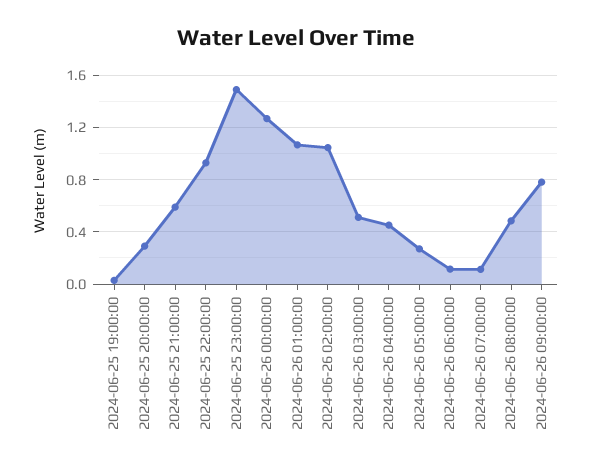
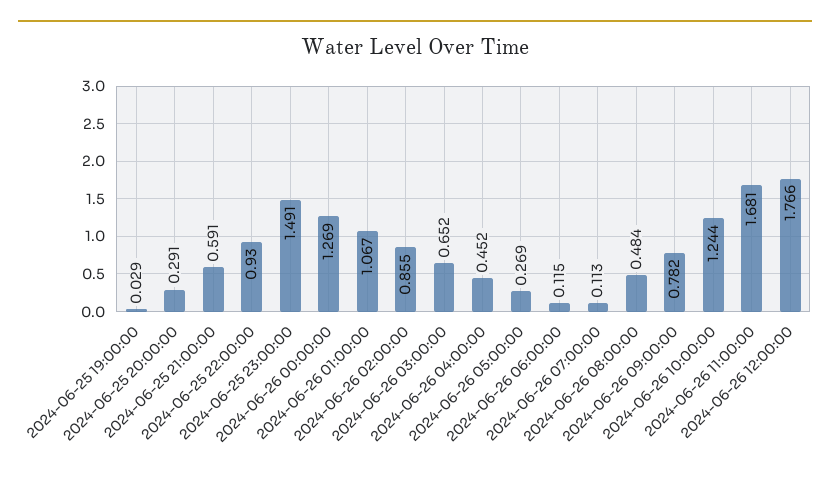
2024-06-26 02:00:00: 1.05 -> 0.855
2024-06-26 03:00:00: 0.5 -> 0.652
2024-06-26 10:00:00: none -> 1.244
2024-06-26 11:00:00: none -> 1.681
2024-06-26 12:00:00: none -> 1.766

